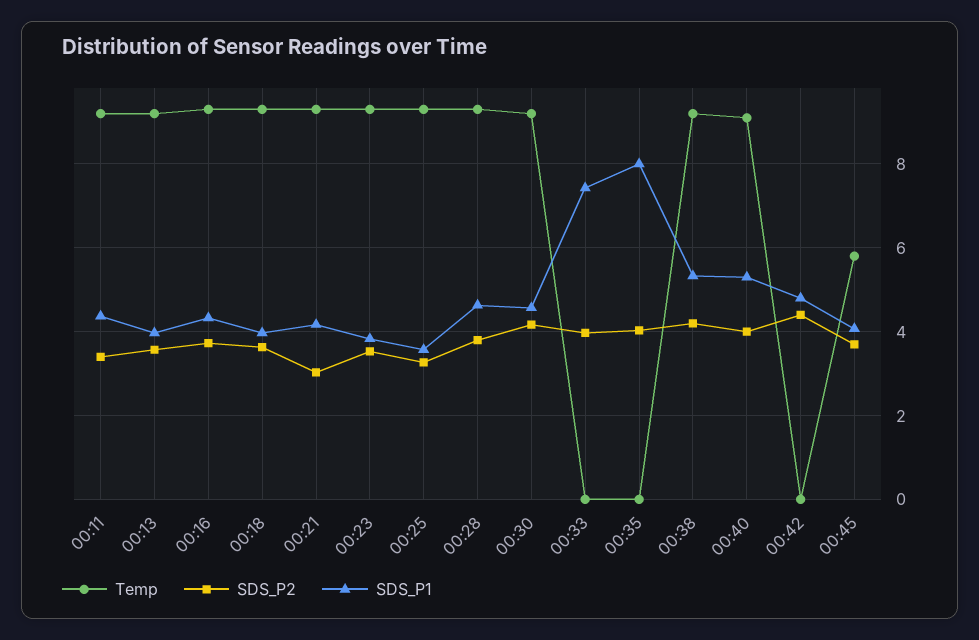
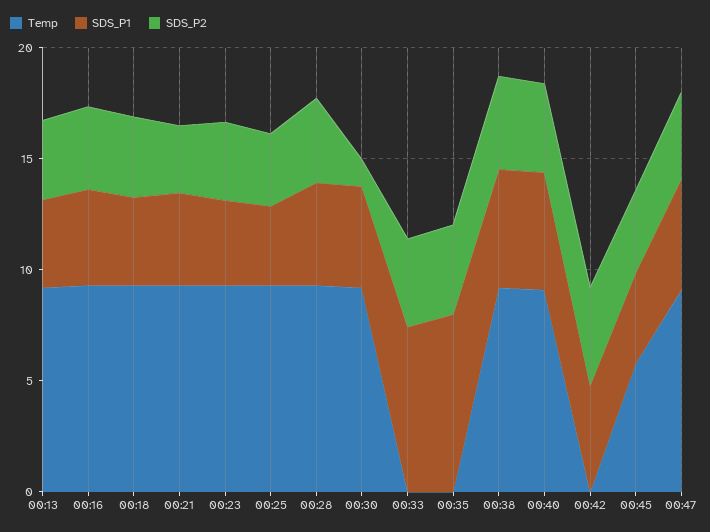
Temp, 00:11: 9.2 -> none
SDS_P2, 00:11: 3.4 -> none
SDS_P1, 00:11: 4.4 -> none
SDS_P2, 00:30: 4.2 -> 1
Temp, 00:47: none -> 9
SDS_P1, 00:47: none -> 5
SDS_P2, 00:47: none -> 4

